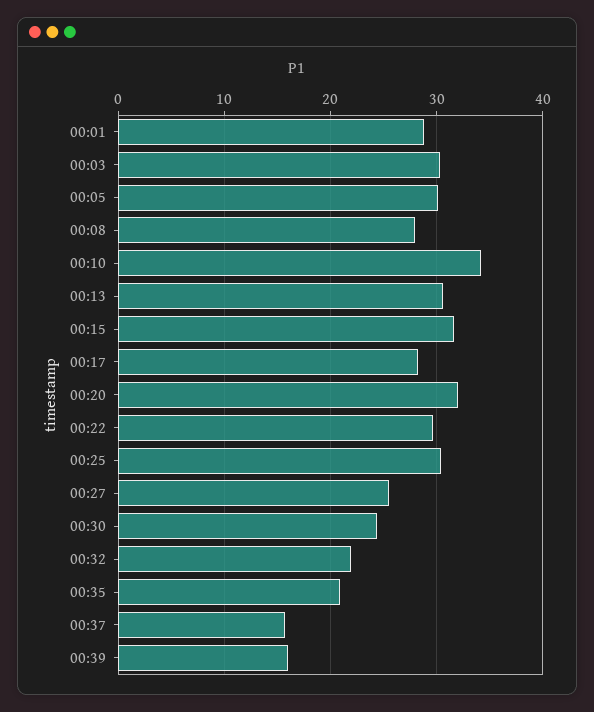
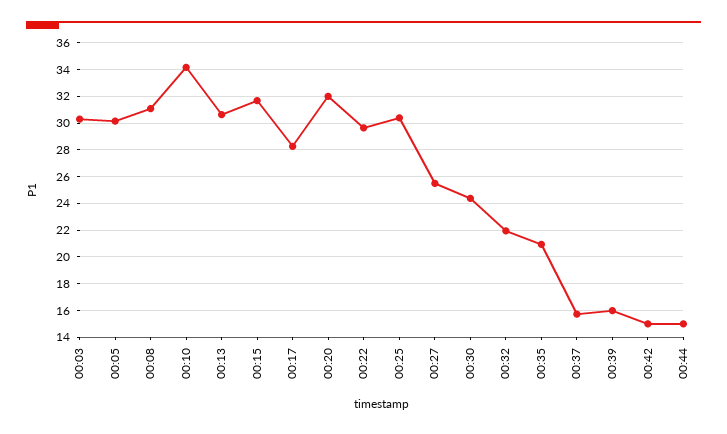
00:01: 29 -> none
00:08: 28 -> 31
00:42: none -> 15
00:44: none -> 15

